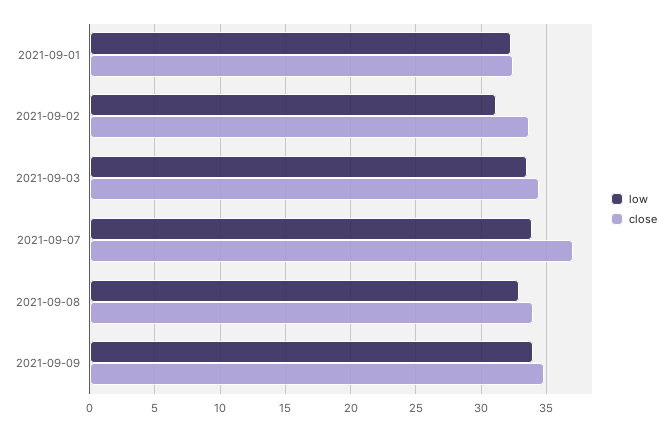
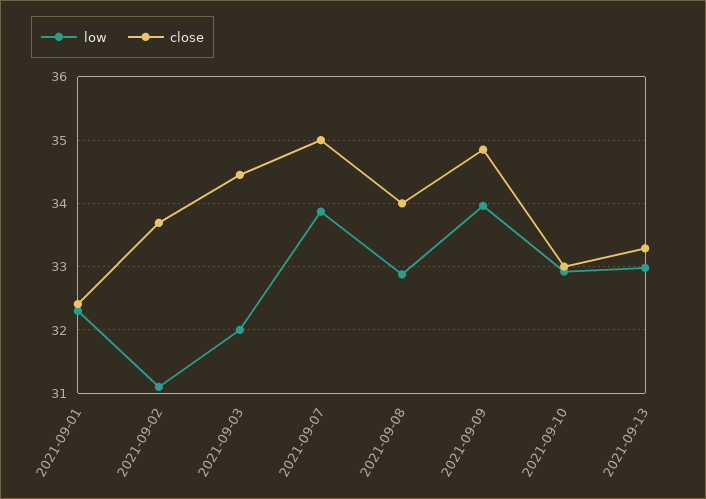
low, 2021-09-03: 33.5 -> 32
close, 2021-09-07: 37 -> 35
low, 2021-09-10: none -> 32.9
close, 2021-09-10: none -> 33
low, 2021-09-13: none -> 33
close, 2021-09-13: none -> 33.3

